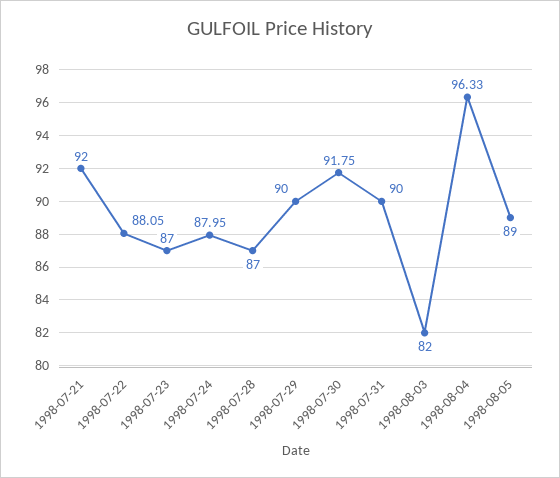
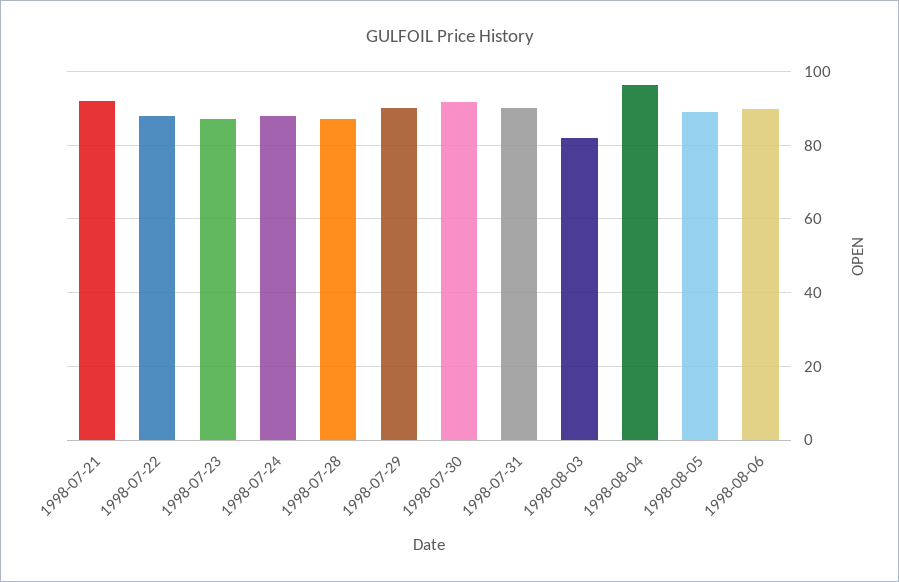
1998-08-06: none -> 90

